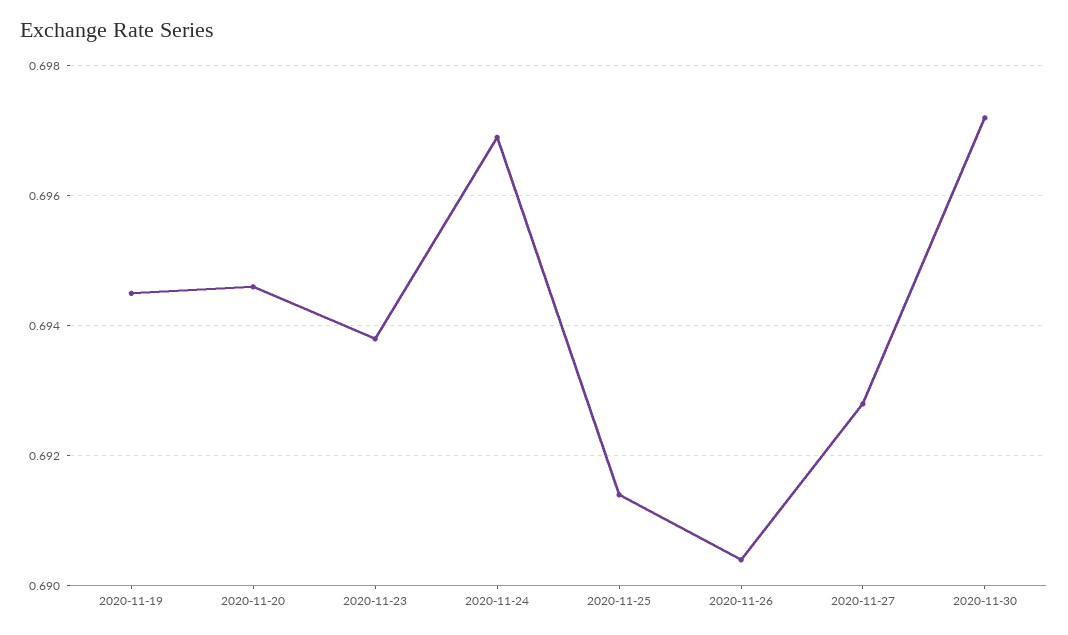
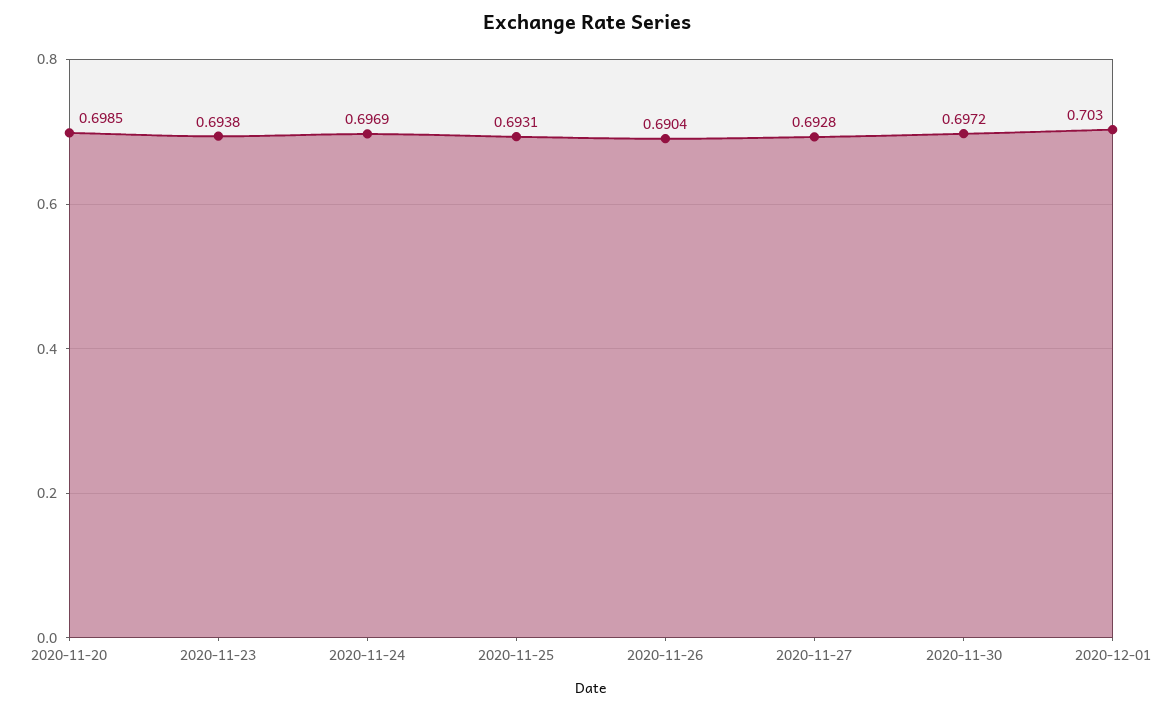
2020-11-19: 0.6945 -> none
2020-11-20: 0.6945 -> 0.6985
2020-11-25: 0.6915 -> 0.6931
2020-12-01: none -> 0.703

